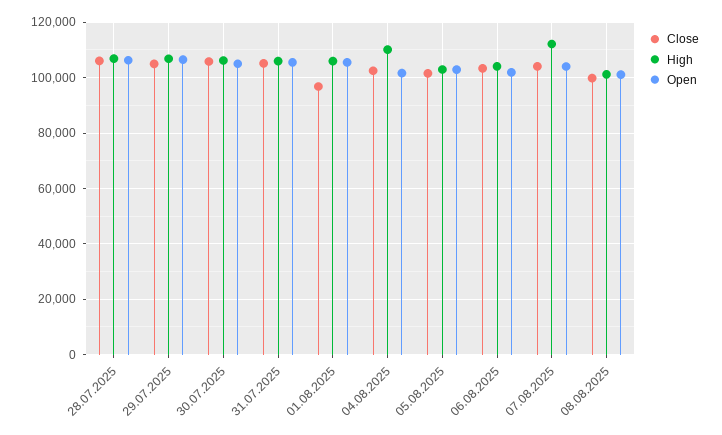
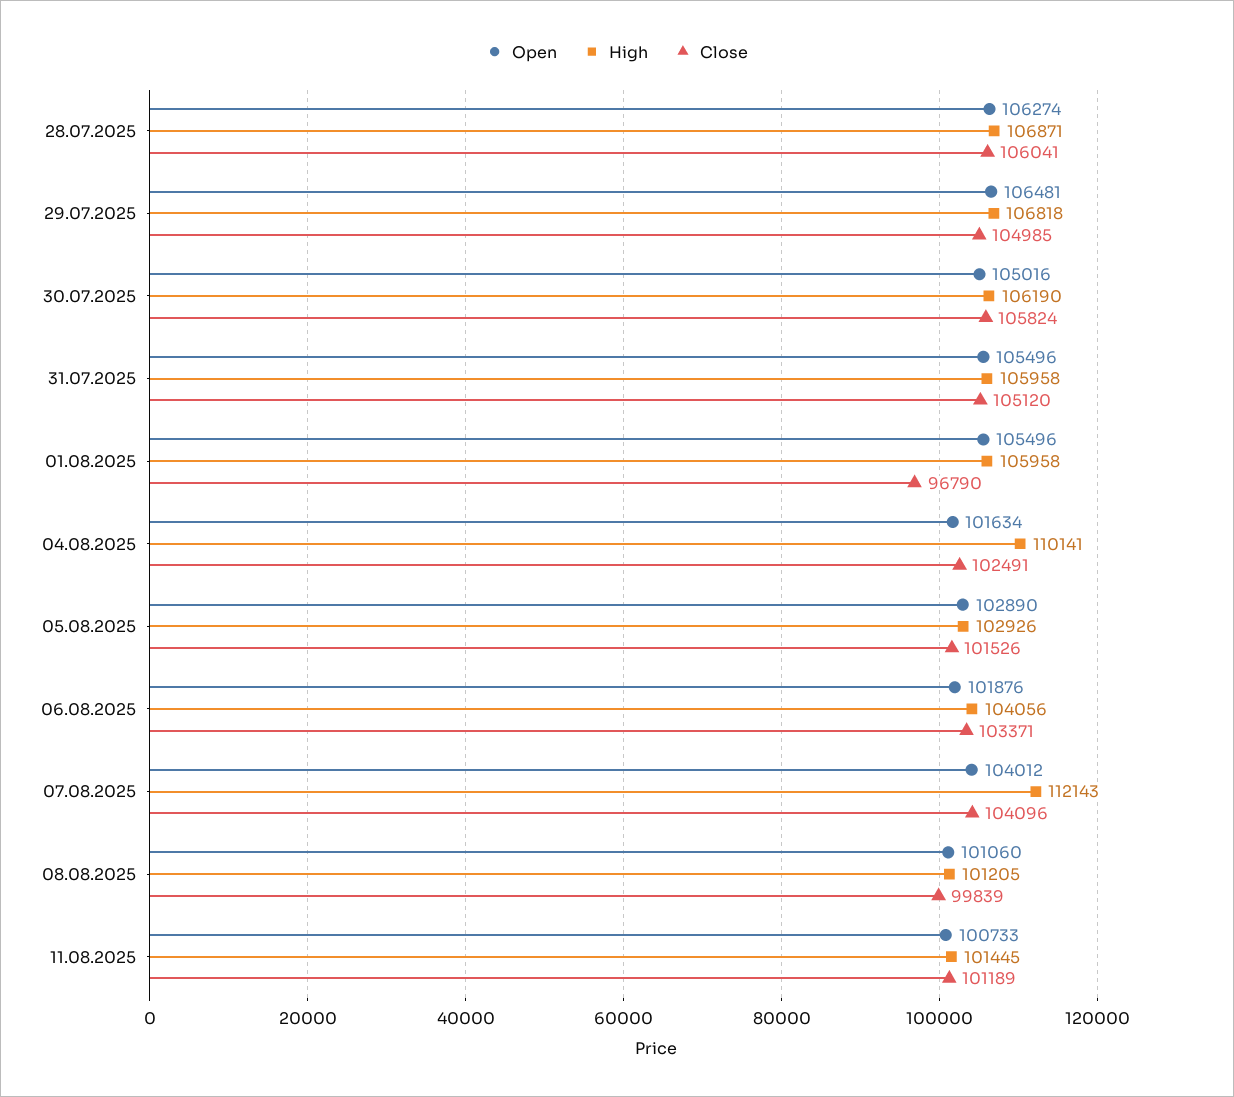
Open, 11.08.2025: none -> 100733
High, 11.08.2025: none -> 101445
Close, 11.08.2025: none -> 101189

